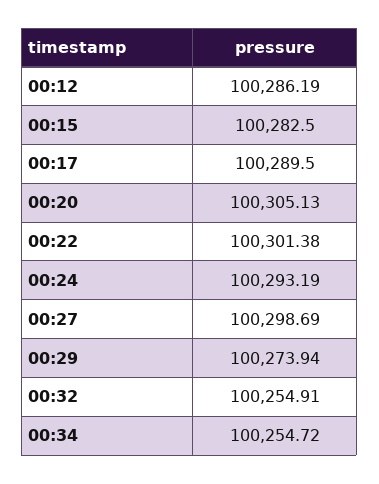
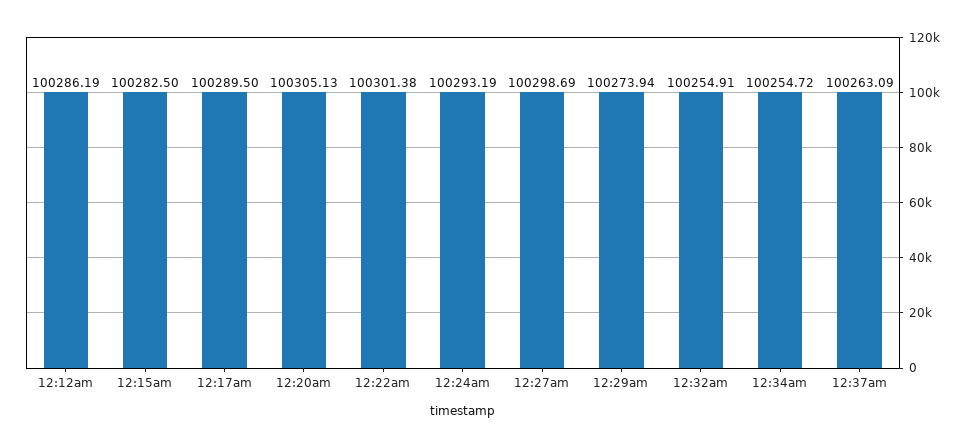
12:37am: none -> 100263.09

